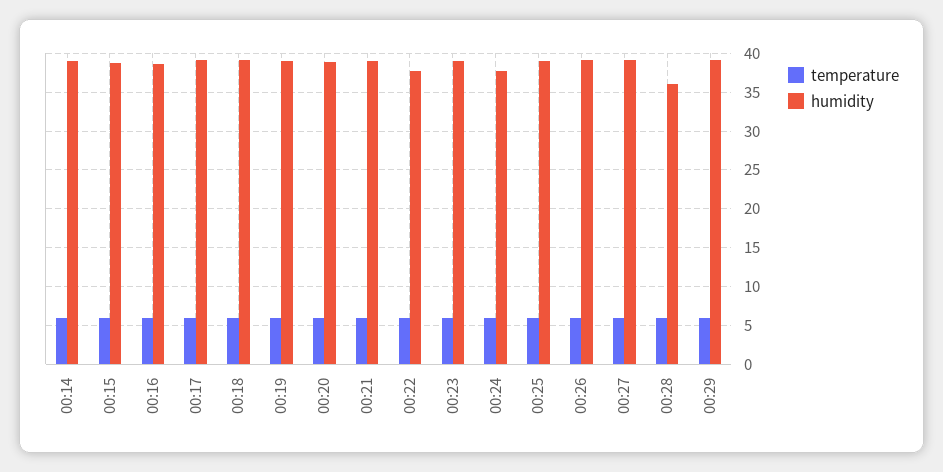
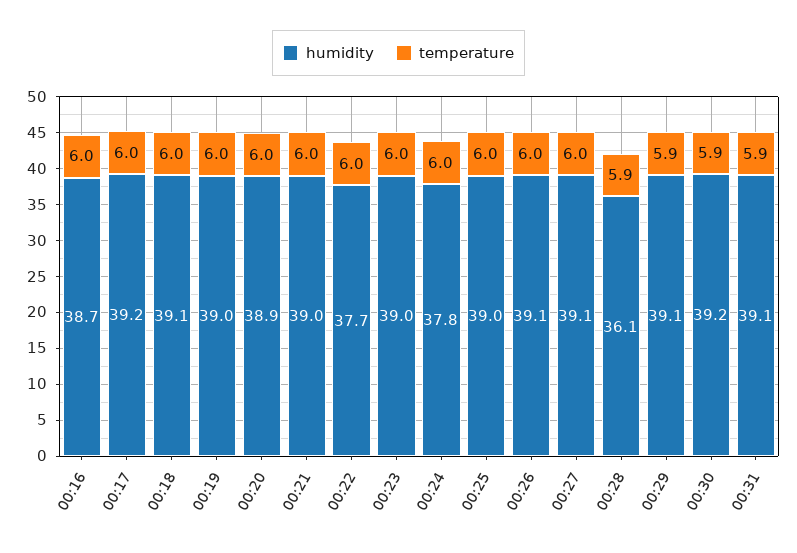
temperature, 00:14: 6 -> none
humidity, 00:14: 39 -> none
temperature, 00:15: 6 -> none
humidity, 00:15: 39 -> none
humidity, 00:30: none -> 39.2
temperature, 00:30: none -> 5.9
humidity, 00:31: none -> 39.1
temperature, 00:31: none -> 5.9

